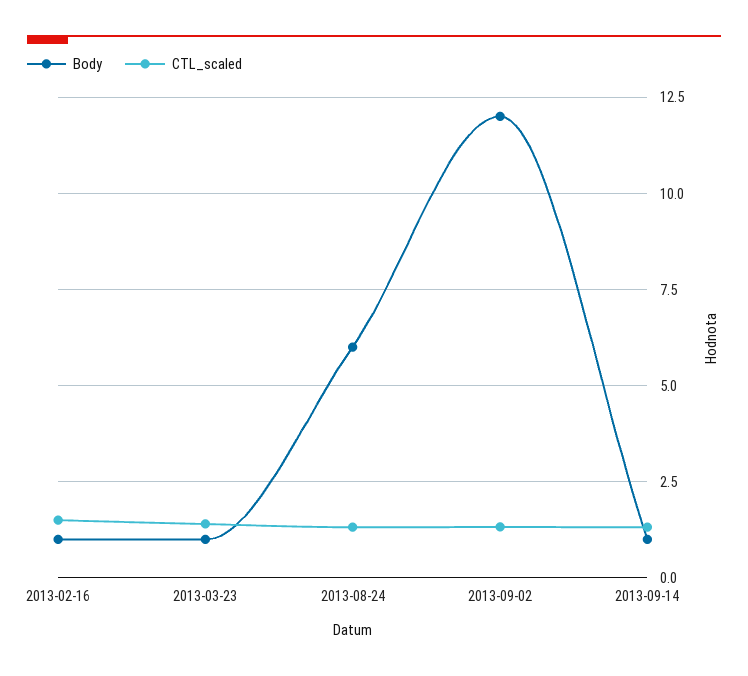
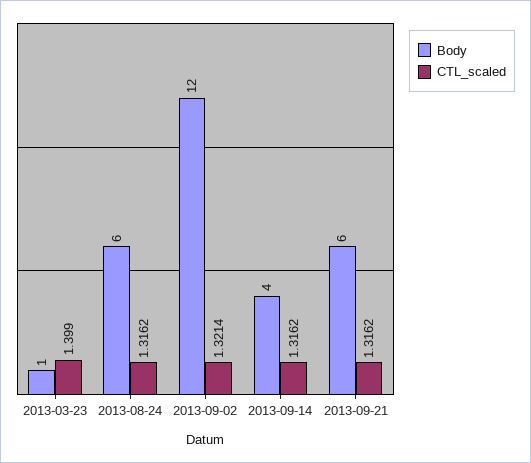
Body, 2013-02-16: 1 -> none
CTL_scaled, 2013-02-16: 1.5 -> none
Body, 2013-09-14: 1 -> 4
Body, 2013-09-21: none -> 6
CTL_scaled, 2013-09-21: none -> 1.3162

